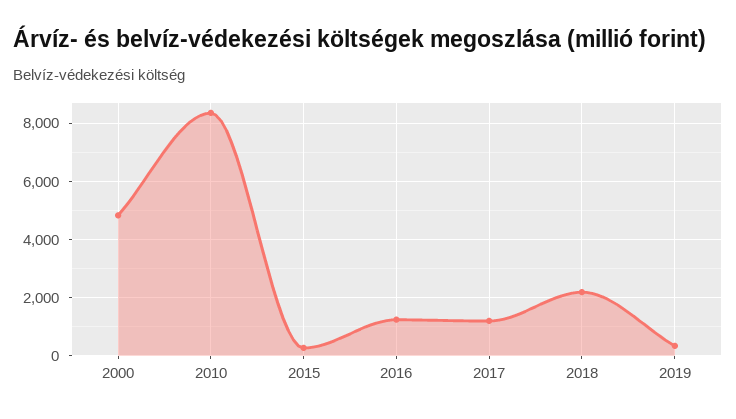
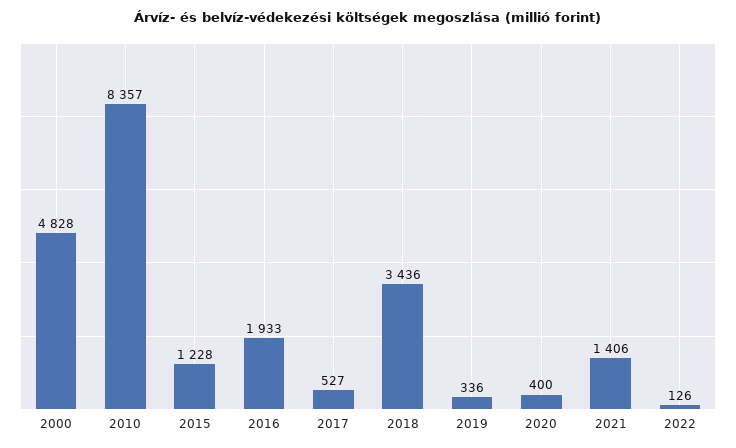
2015: 250 -> 1228
2016: 1250 -> 1933
2017: 1250 -> 527
2018: 2250 -> 3436
2020: none -> 400
2021: none -> 1406
2022: none -> 126

